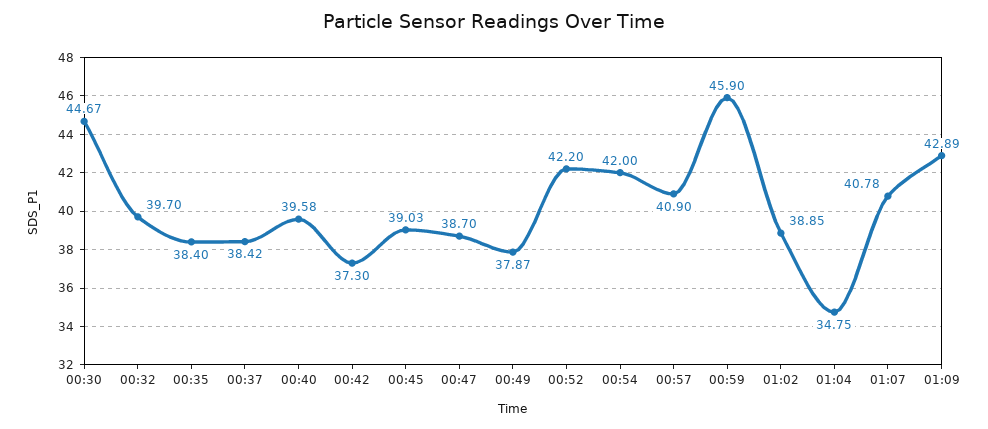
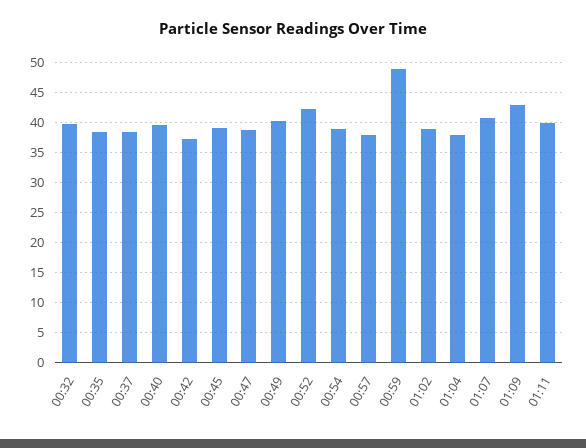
00:30: 44.67 -> none
00:49: 37.87 -> 40
00:54: 42 -> 39
00:57: 40.9 -> 38
00:59: 45.9 -> 49
01:04: 34.75 -> 38
01:11: none -> 40

